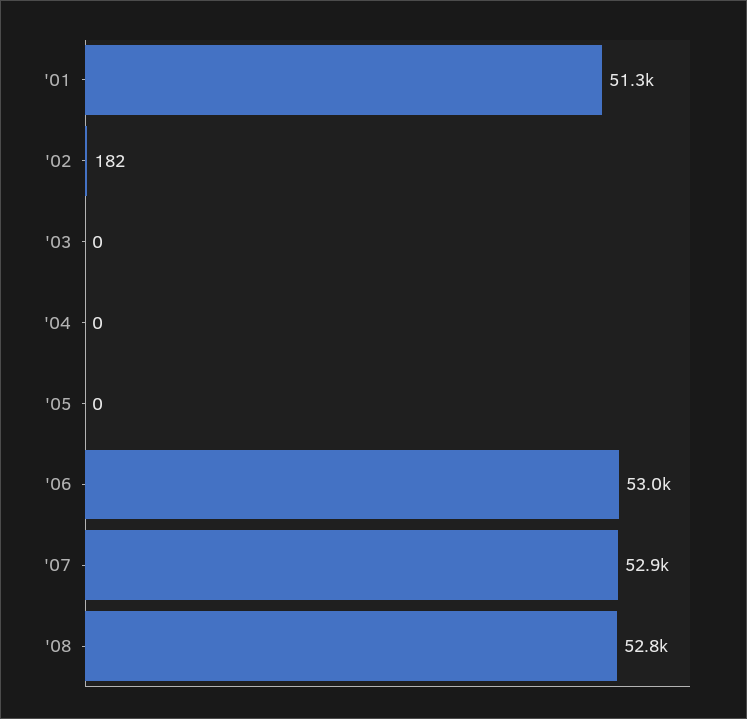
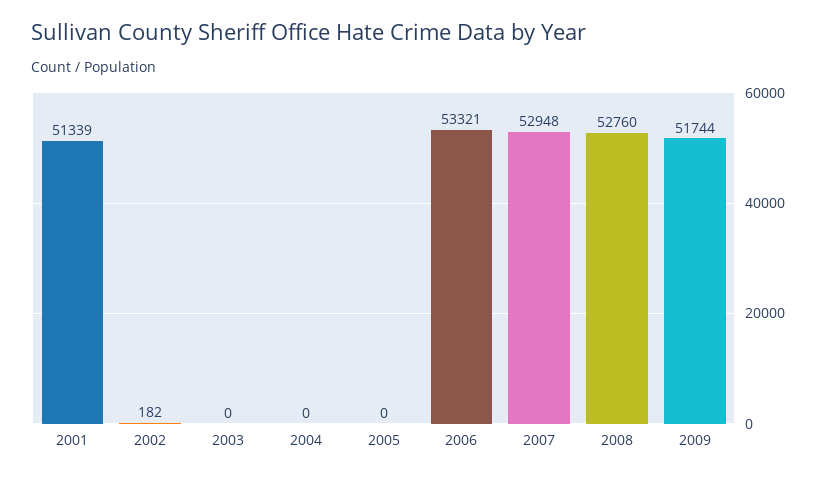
'06: 53000 -> 53321
2009: none -> 51744

